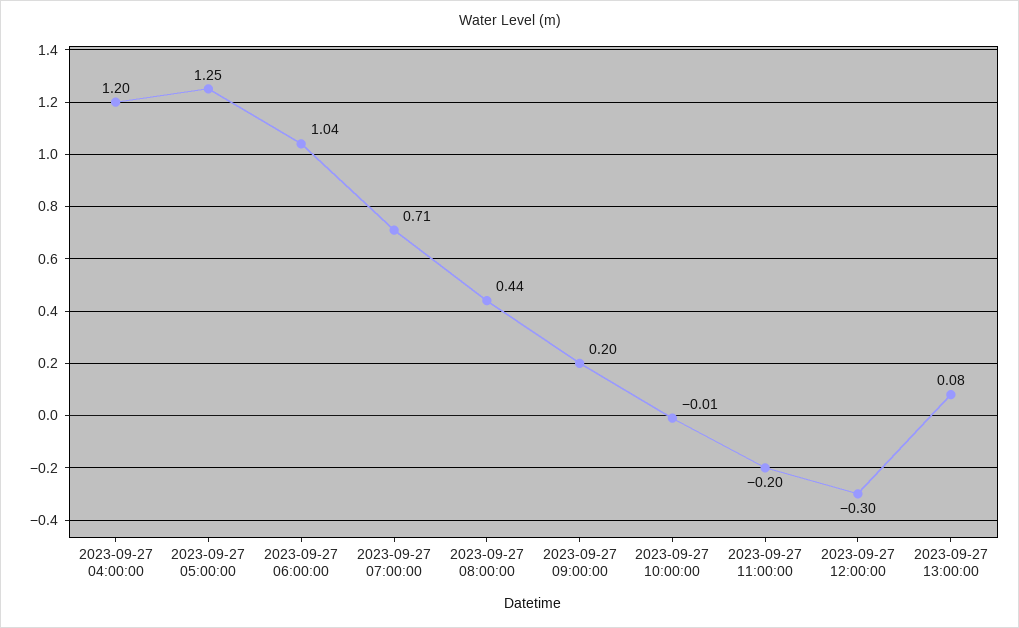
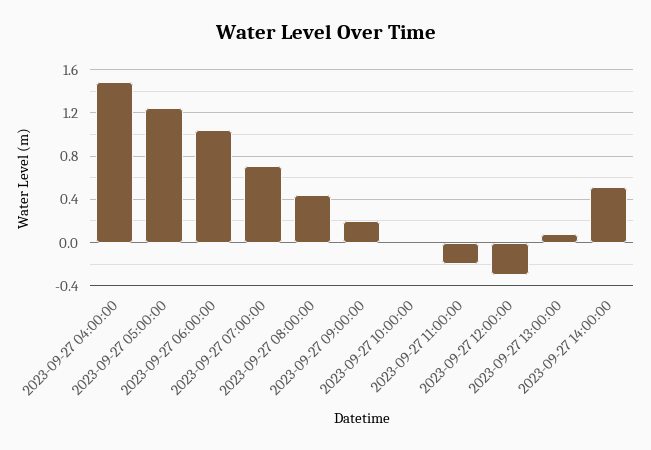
2023-09-27 04:00:00: 1.2 -> 1.5
2023-09-27 14:00:00: none -> 0.5

